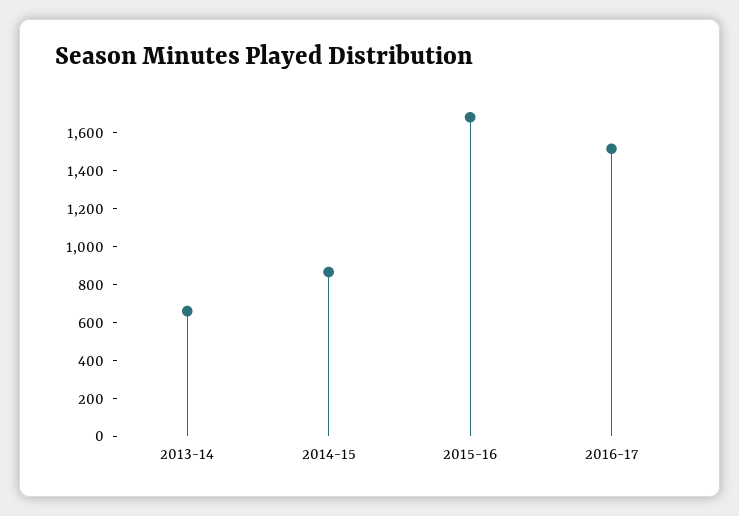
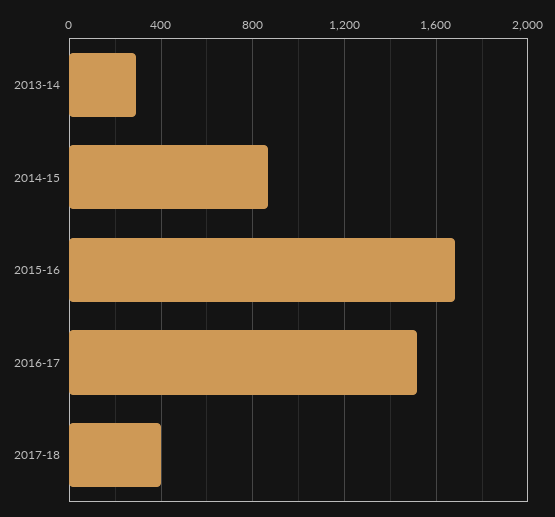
2013-14: 650 -> 300
2017-18: none -> 400

